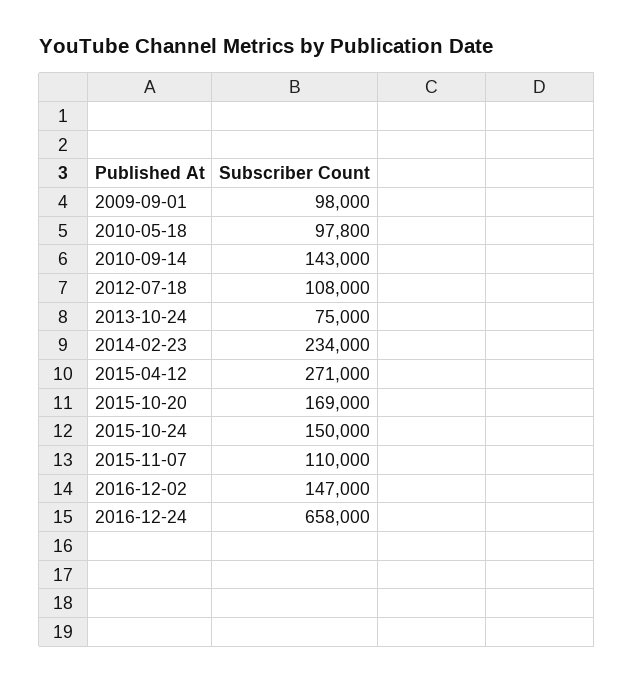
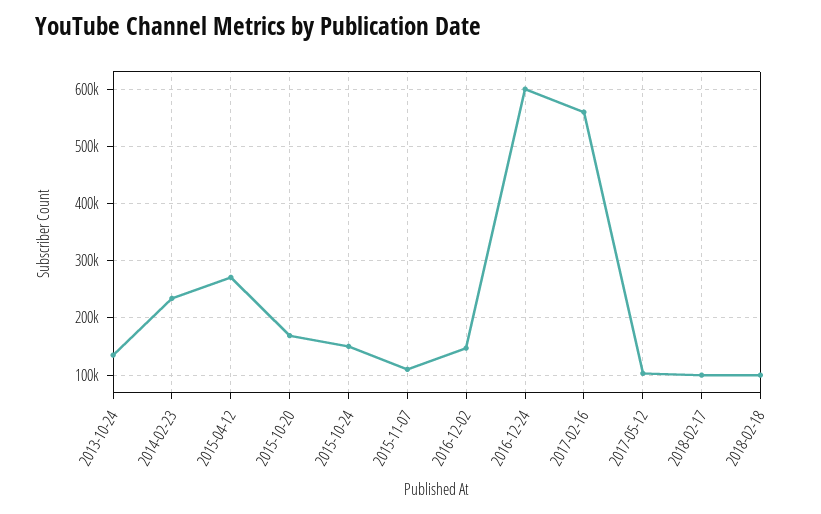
2009-09-01: 98000 -> none
2010-05-18: 97800 -> none
2010-09-14: 143000 -> none
2012-07-18: 108000 -> none
2013-10-24: 75000 -> 140000
2016-12-24: 658000 -> 600000
2017-02-16: none -> 560000
2017-05-12: none -> 100000
2018-02-17: none -> 100000
2018-02-18: none -> 100000

